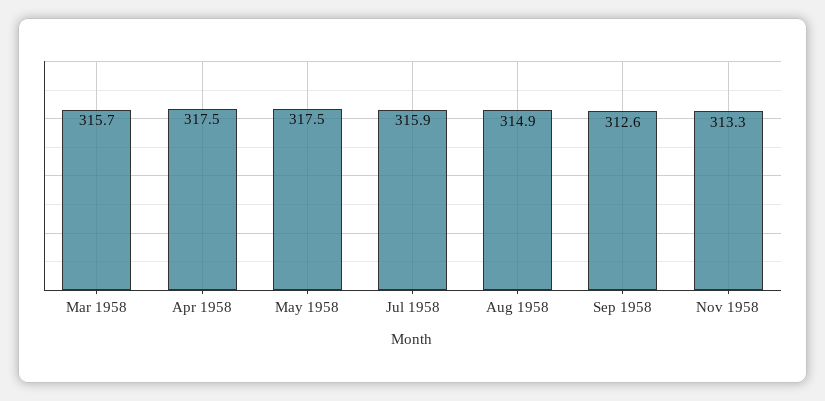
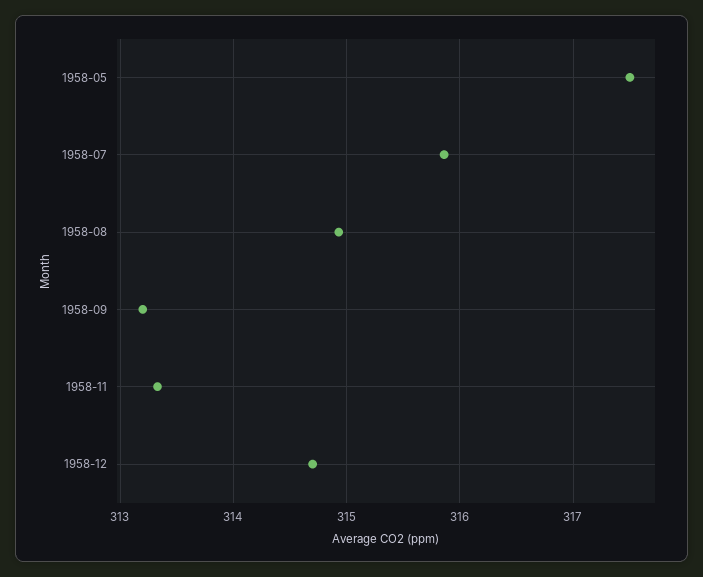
Mar 1958: 315.7 -> none
Apr 1958: 317.5 -> none
Sep 1958: 312.6 -> 313.2
1958-12: none -> 314.7

